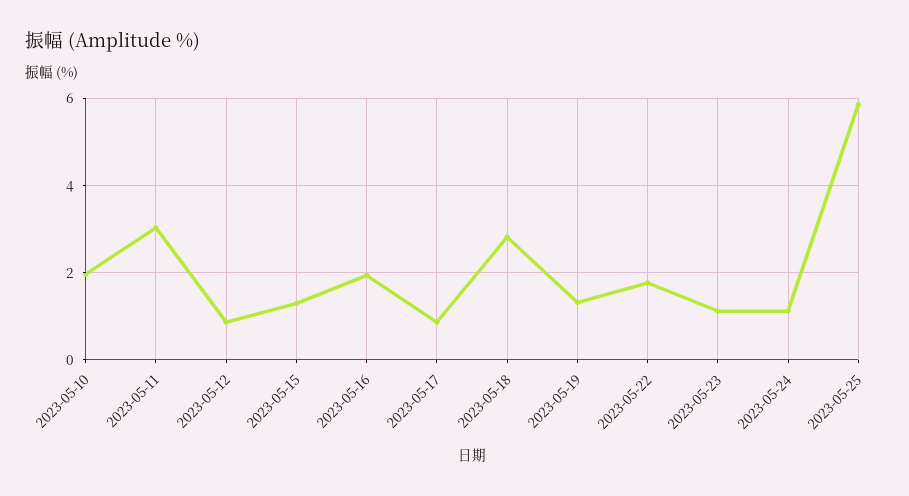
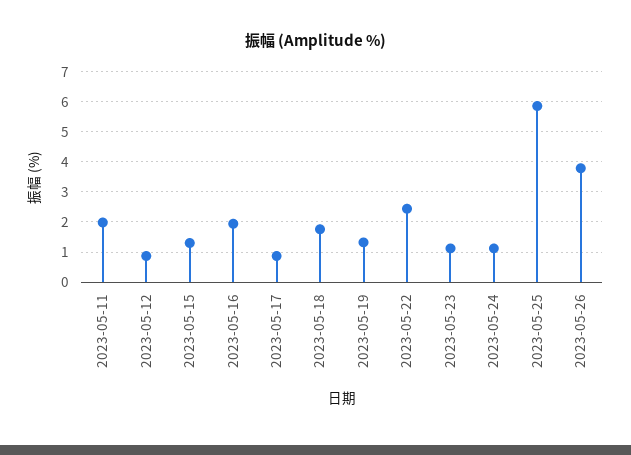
2023-05-10: 2 -> none
2023-05-11: 3 -> 2
2023-05-18: 2.8 -> 1.8
2023-05-22: 1.8 -> 2.4
2023-05-26: none -> 3.8

